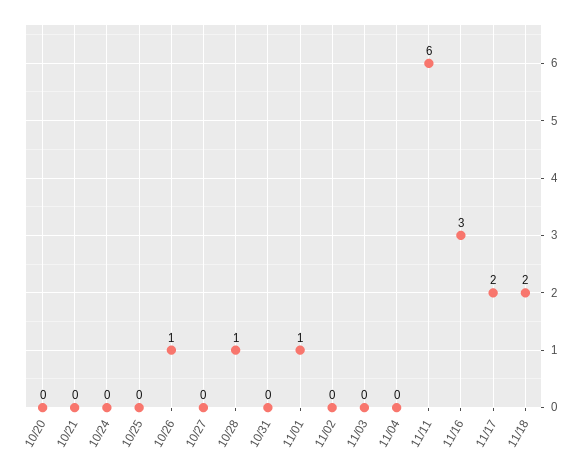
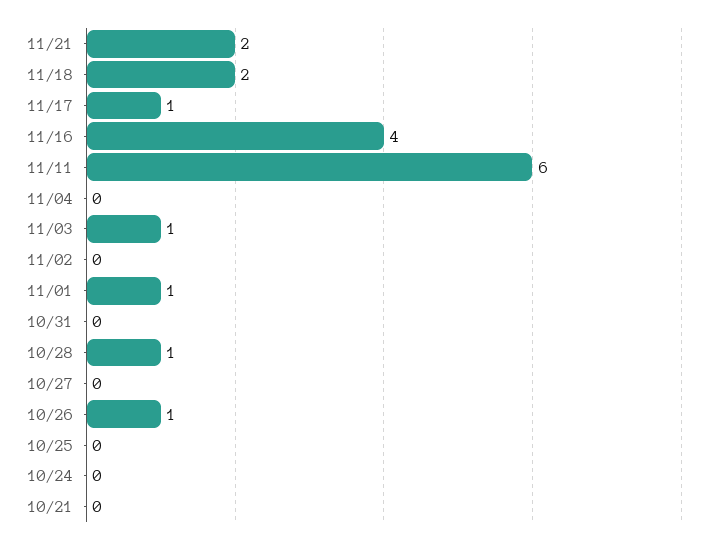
10/20: 0 -> none
11/03: 0 -> 1
11/16: 3 -> 4
11/17: 2 -> 1
11/21: none -> 2

